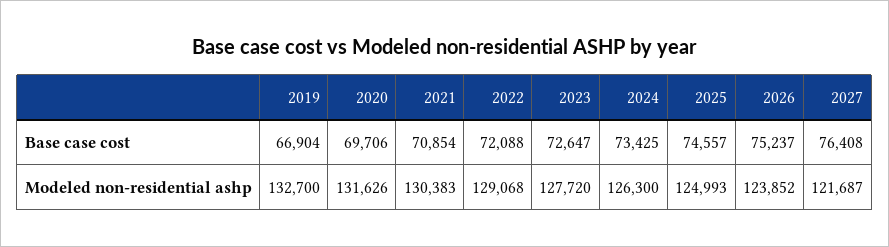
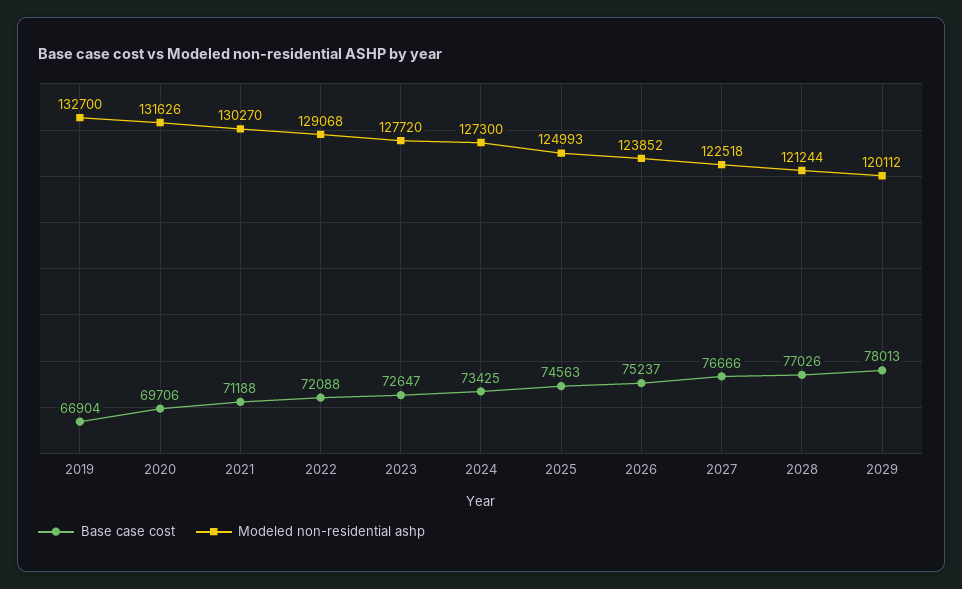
Base case cost, 2021: 70854 -> 71188
Base case cost, 2025: 74557 -> 74563
Base case cost, 2027: 76408 -> 76666
Modeled non-residential ashp, 2021: 130383 -> 130270
Modeled non-residential ashp, 2024: 126300 -> 127300
Modeled non-residential ashp, 2027: 121687 -> 122518
Base case cost, 2028: none -> 77026
Modeled non-residential ashp, 2028: none -> 121244
Base case cost, 2029: none -> 78013
Modeled non-residential ashp, 2029: none -> 120112

